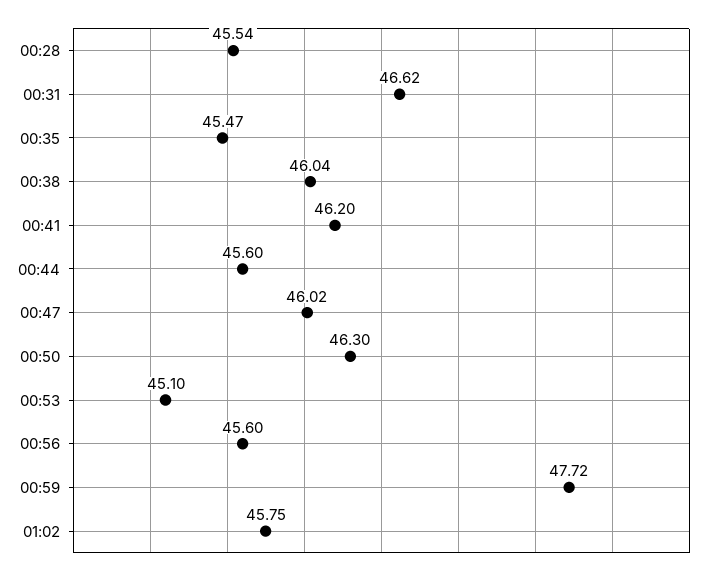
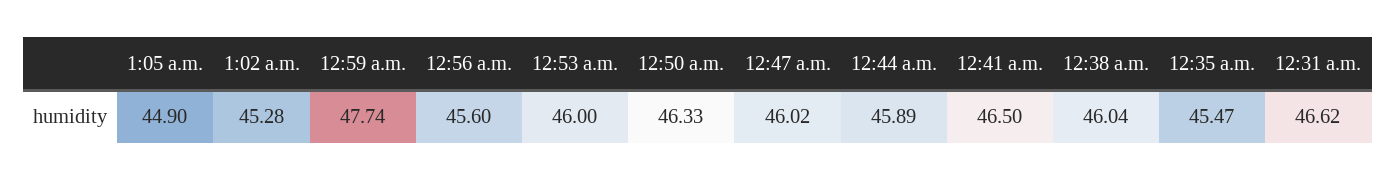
00:28: 45.54 -> none
00:41: 46.2 -> 46.5
00:44: 45.6 -> 45.89
00:50: 46.3 -> 46.33
00:53: 45.1 -> 46
00:59: 47.72 -> 47.74
01:02: 45.75 -> 45.28
1:05 a.m.: none -> 44.9

